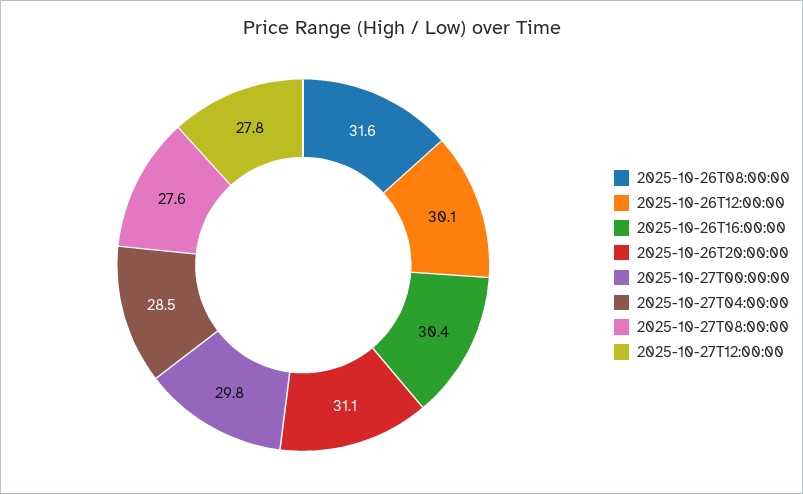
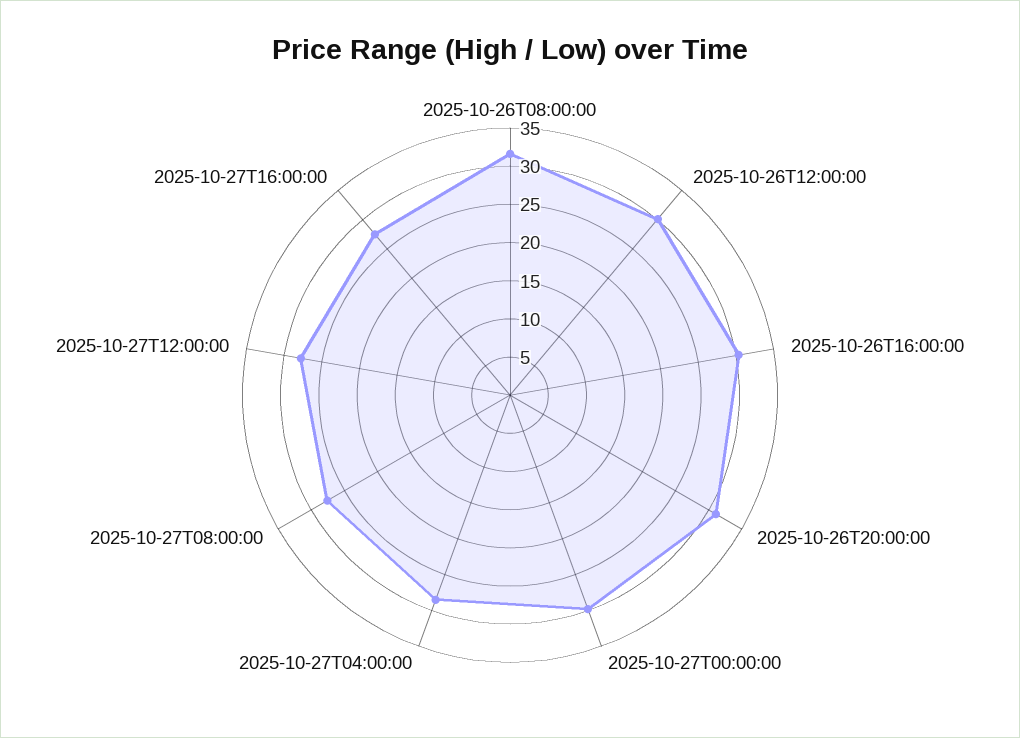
2025-10-27T16:00:00: none -> 27.5

